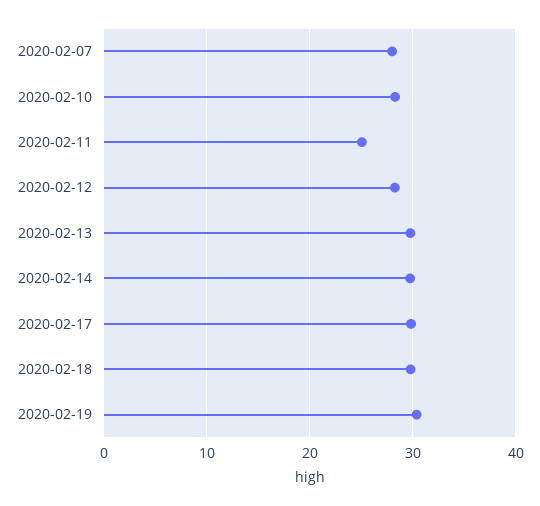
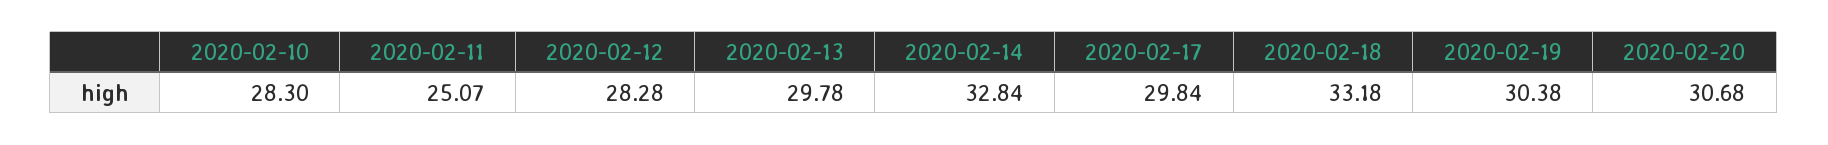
2020-02-07: 28 -> none
2020-02-14: 30 -> 32.84
2020-02-18: 30 -> 33.18
2020-02-20: none -> 30.68

